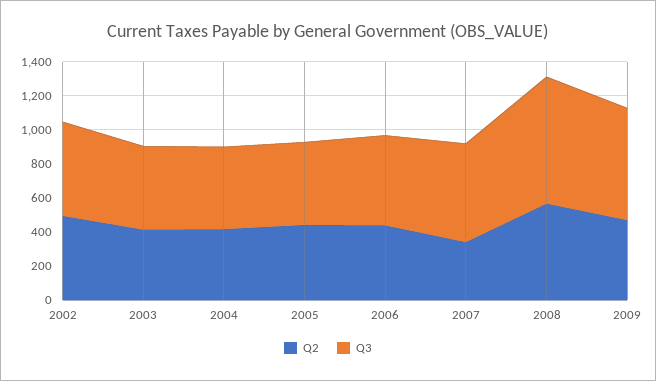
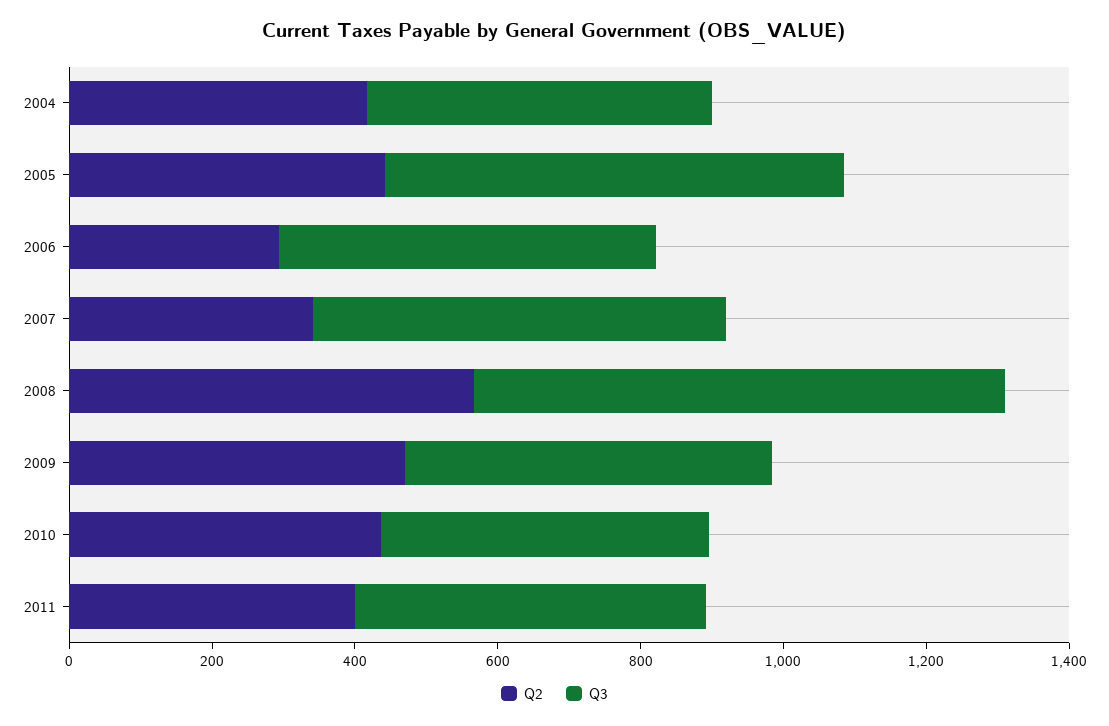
Q2, 2002: 500 -> none
Q3, 2002: 550 -> none
Q2, 2003: 400 -> none
Q3, 2003: 500 -> none
Q3, 2005: 500 -> 650
Q2, 2006: 450 -> 300
Q3, 2009: 650 -> 500
Q2, 2010: none -> 450
Q3, 2010: none -> 450
Q2, 2011: none -> 400
Q3, 2011: none -> 500

